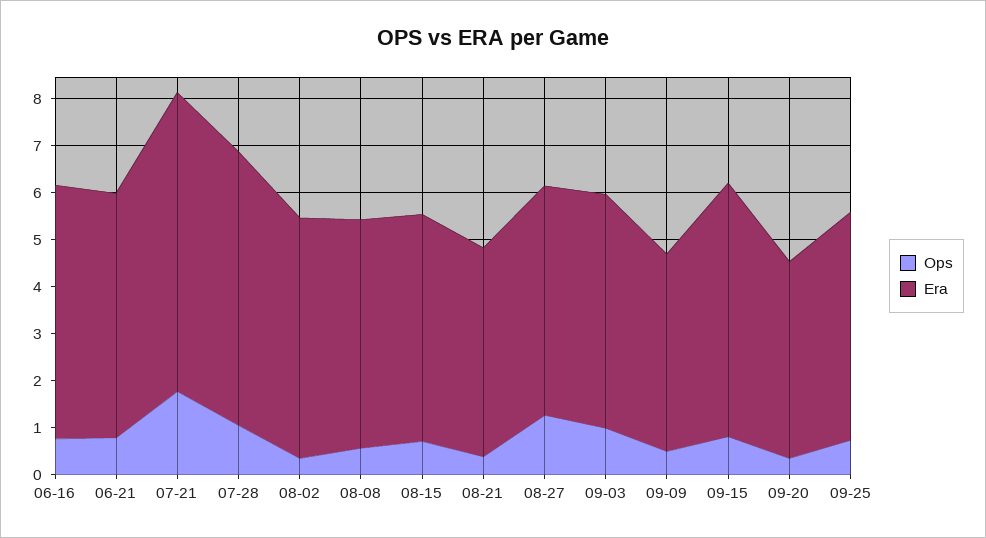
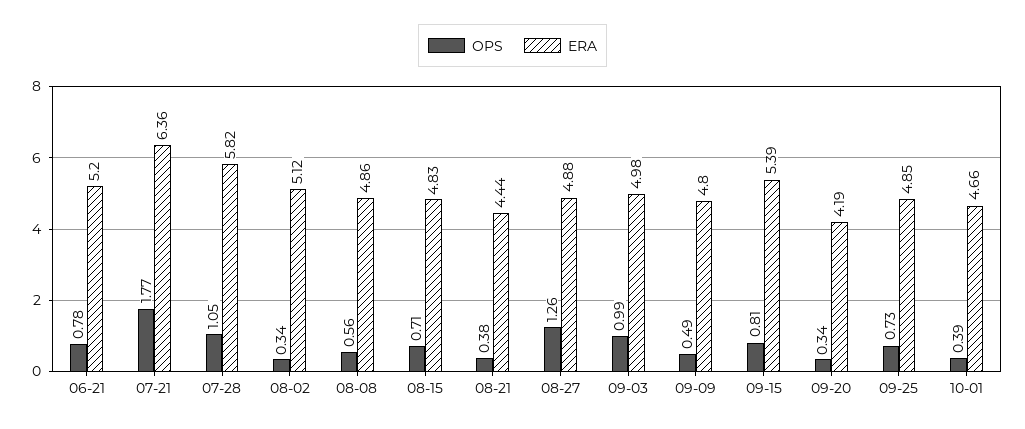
Ops, 06-16: 0.8 -> none
Era, 06-16: 5.4 -> none
Era, 09-09: 4.2 -> 4.8
Ops, 10-01: none -> 0.39
Era, 10-01: none -> 4.66

